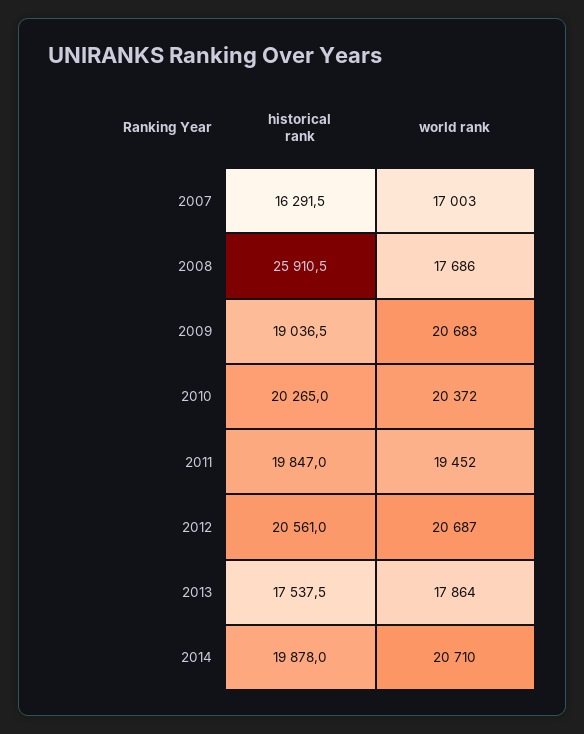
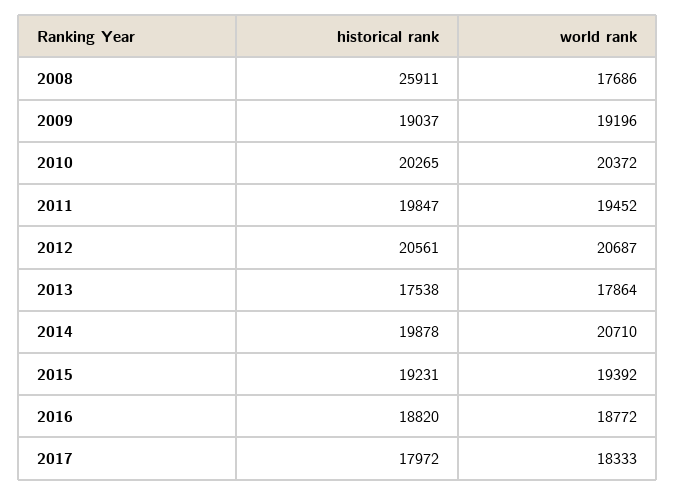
historical rank, 2007: 16291.5 -> none
world rank, 2007: 17003 -> none
world rank, 2009: 20683 -> 19196
historical rank, 2015: none -> 19231
world rank, 2015: none -> 19392
historical rank, 2016: none -> 18820
world rank, 2016: none -> 18772
historical rank, 2017: none -> 17972
world rank, 2017: none -> 18333

